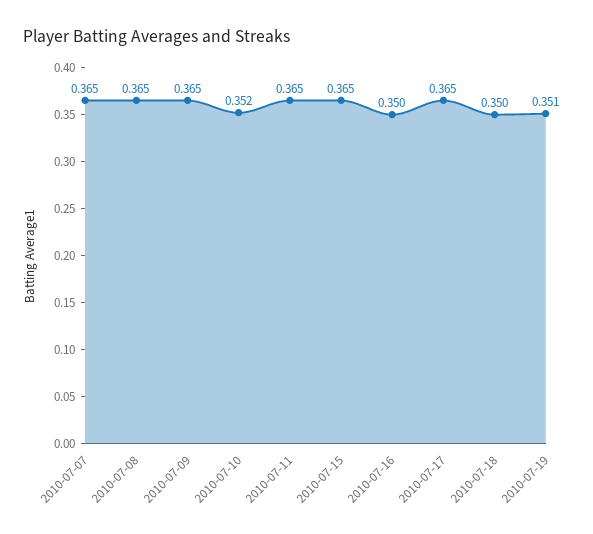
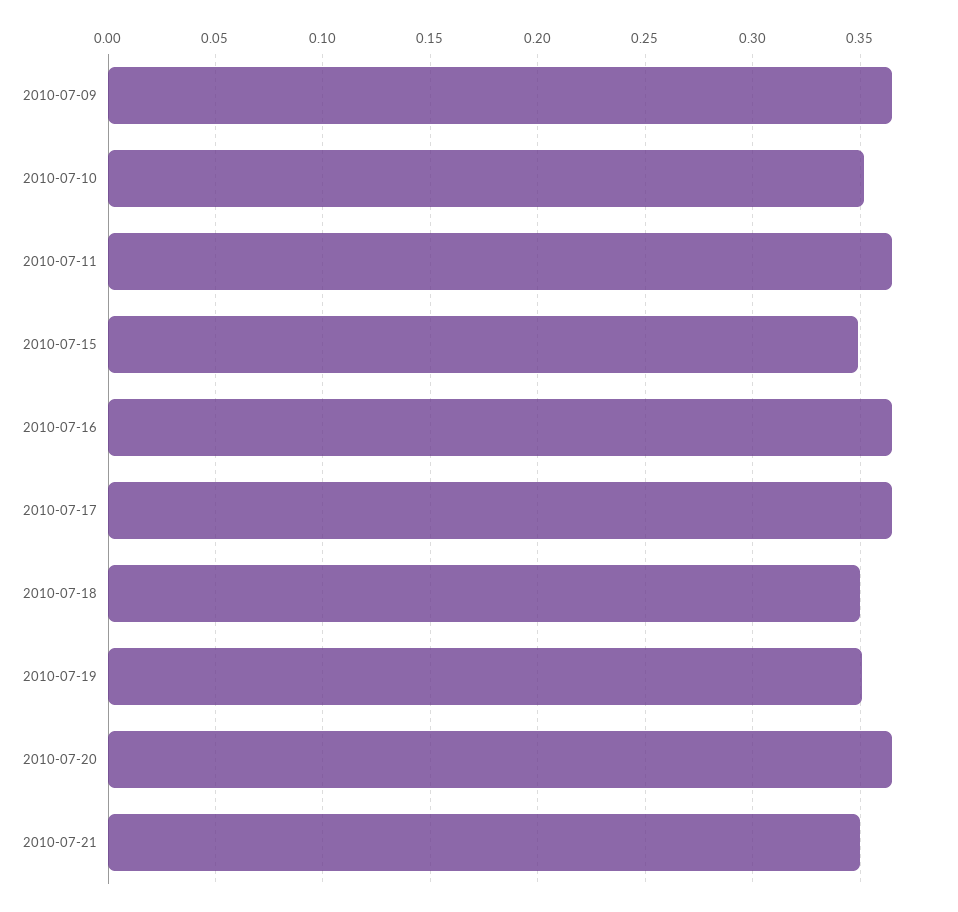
2010-07-07: 0.365 -> none
2010-07-08: 0.365 -> none
2010-07-15: 0.365 -> 0.35
2010-07-16: 0.35 -> 0.365
2010-07-20: none -> 0.365
2010-07-21: none -> 0.35

